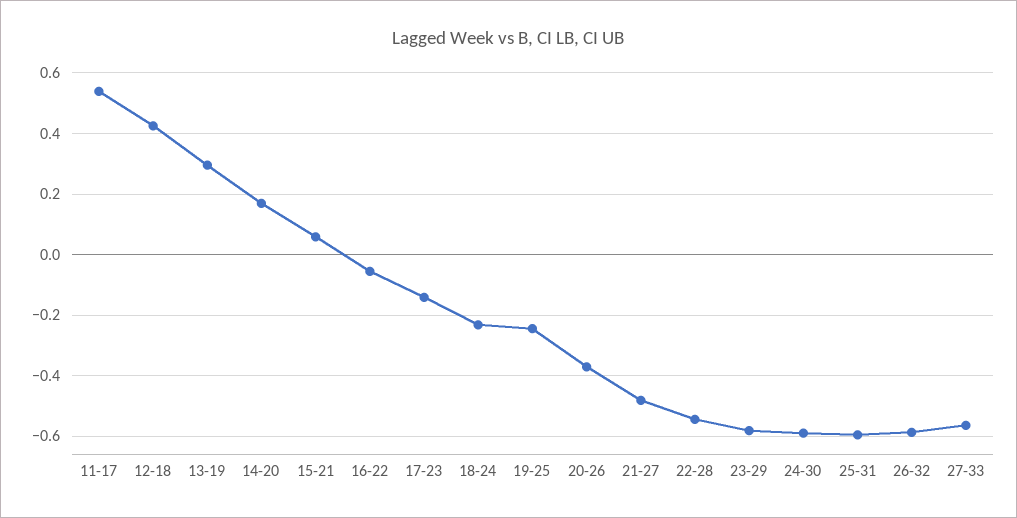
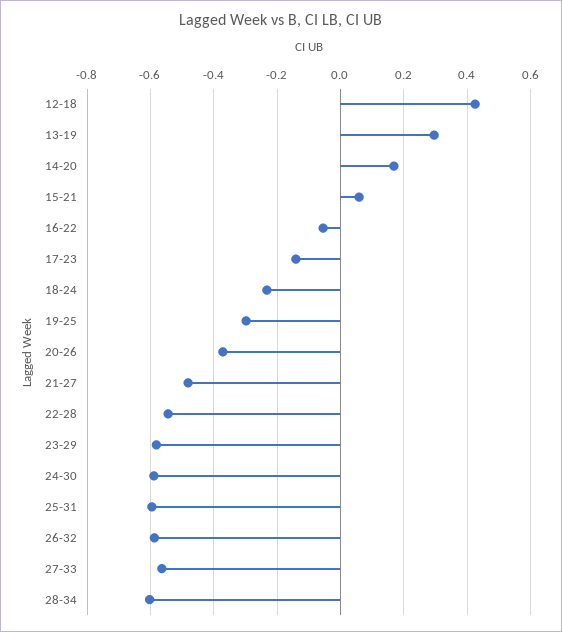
11-17: 0.54 -> none
19-25: -0.24 -> -0.3
28-34: none -> -0.6

